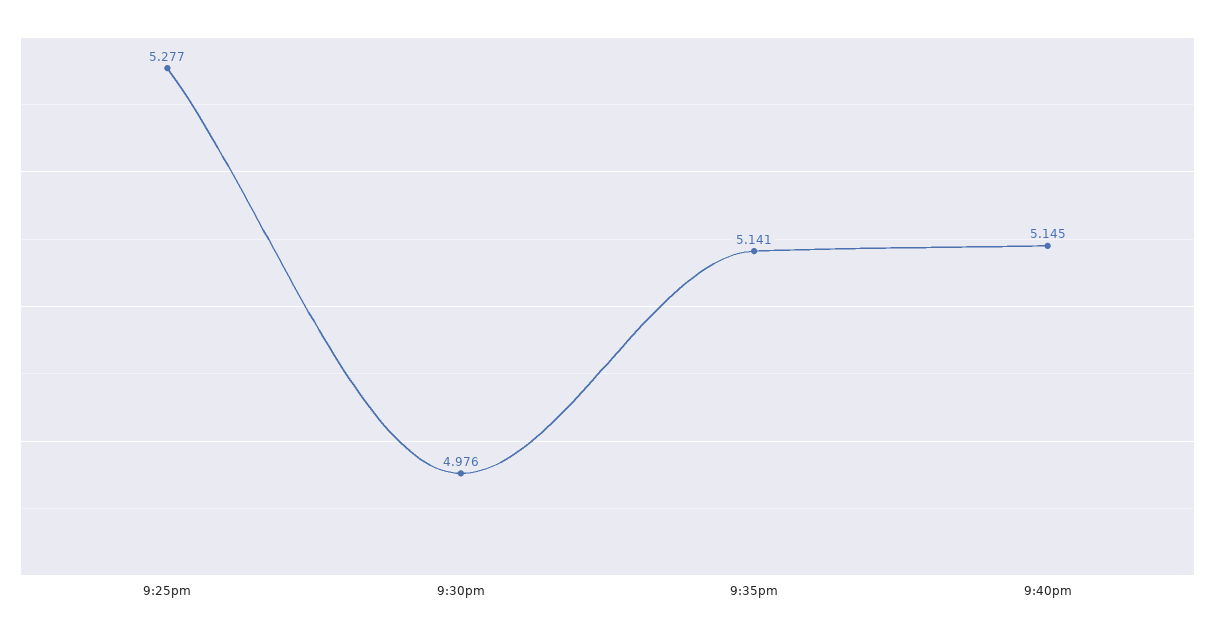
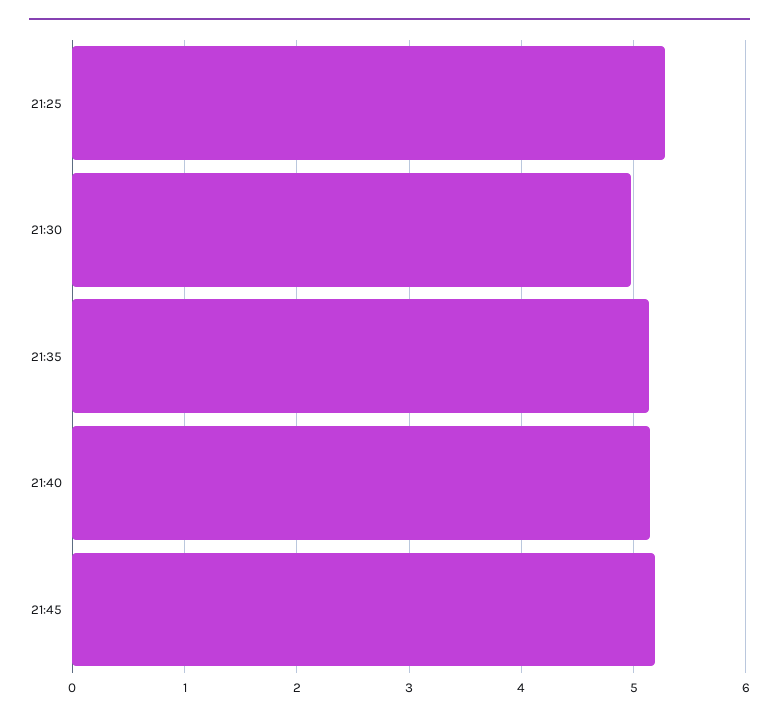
21:45: none -> 5.2

